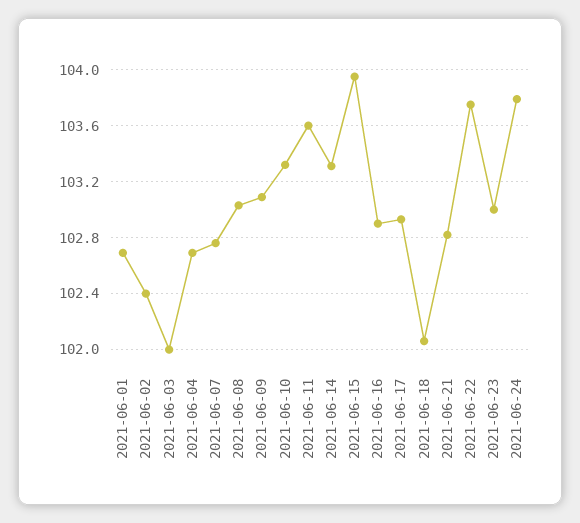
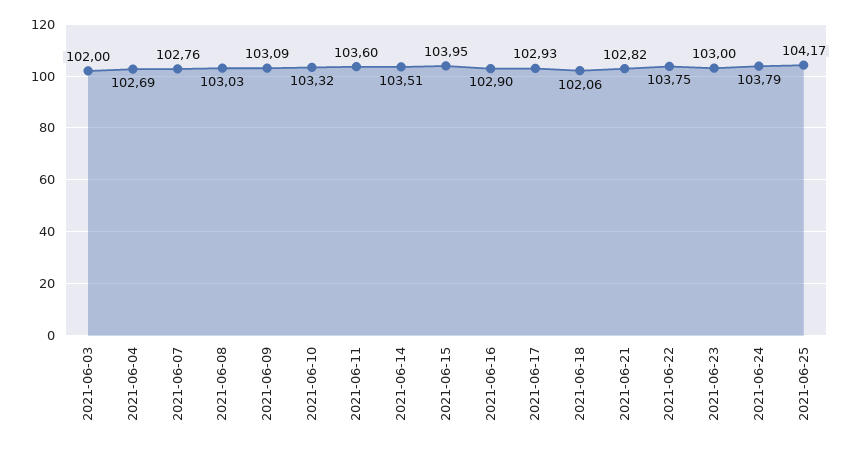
2021-06-01: 102.7 -> none
2021-06-02: 102.4 -> none
2021-06-14: 103.3 -> 103.51
2021-06-25: none -> 104.17

